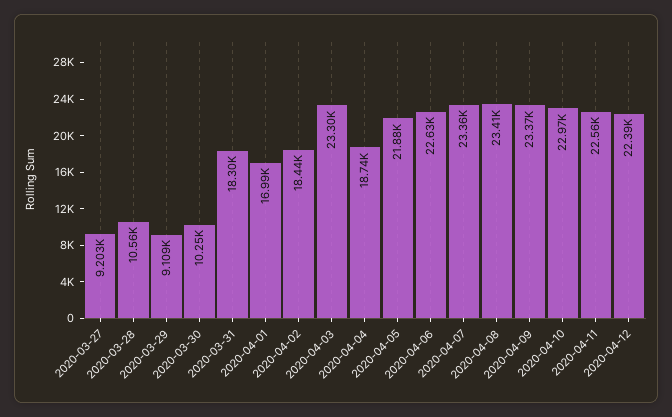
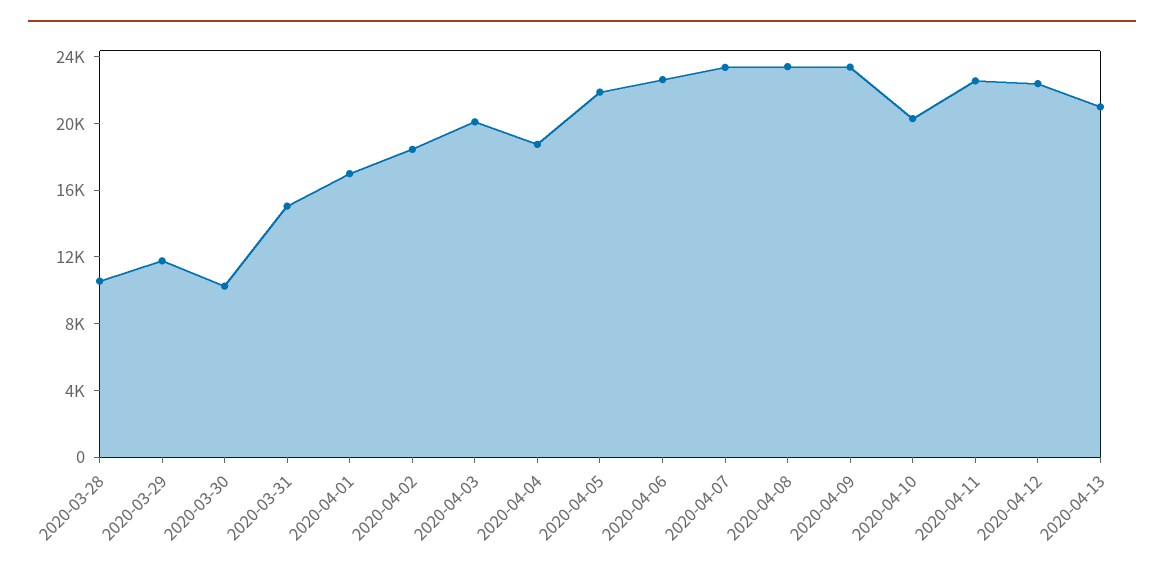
2020-03-27: 9203 -> none
2020-03-29: 9109 -> 12000
2020-03-31: 18300 -> 15000
2020-04-03: 23300 -> 20000
2020-04-10: 22970 -> 20000
2020-04-13: none -> 21000

